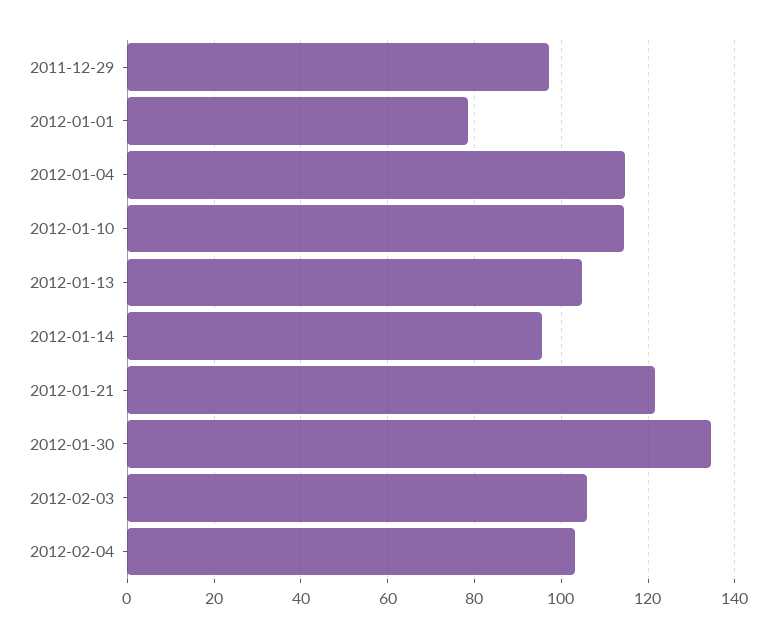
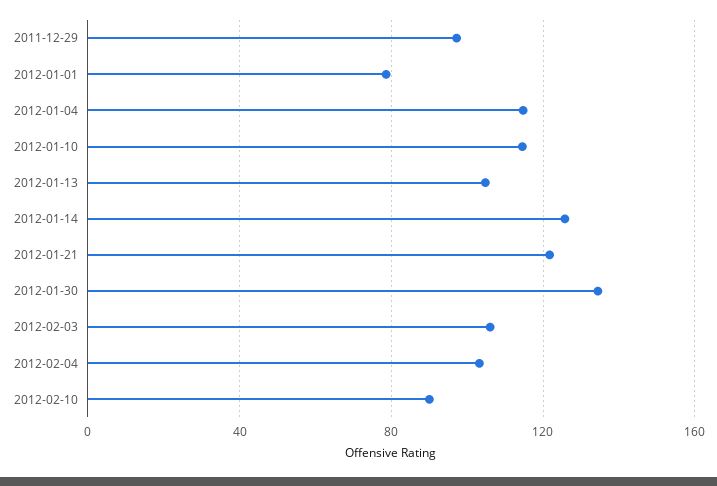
2012-01-14: 96 -> 125
2012-02-10: none -> 90

